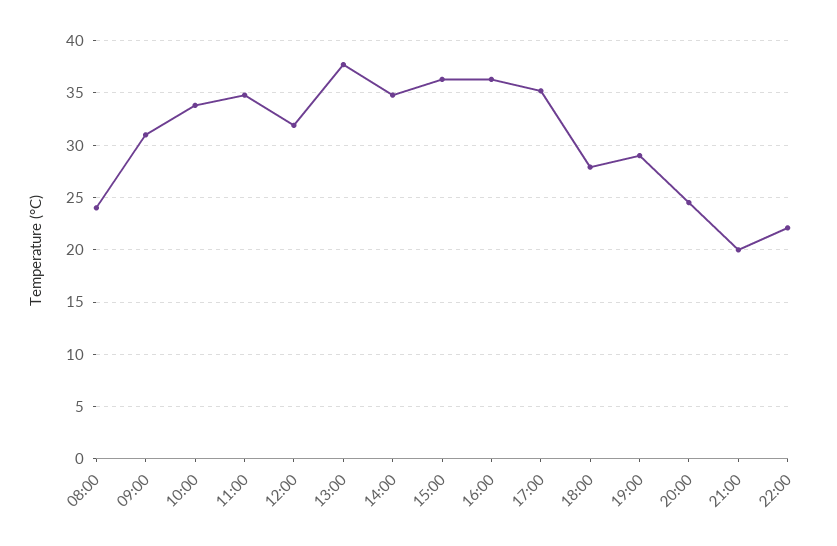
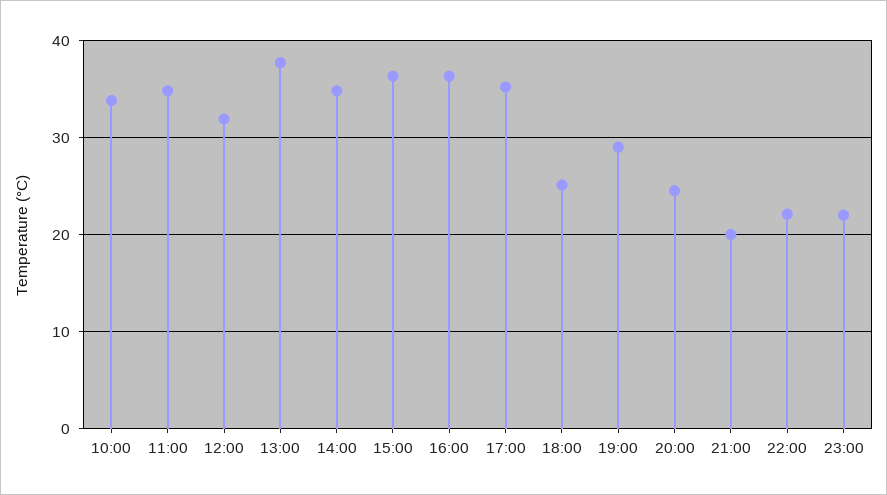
08:00: 24 -> none
09:00: 31 -> none
18:00: 28 -> 25
23:00: none -> 22

